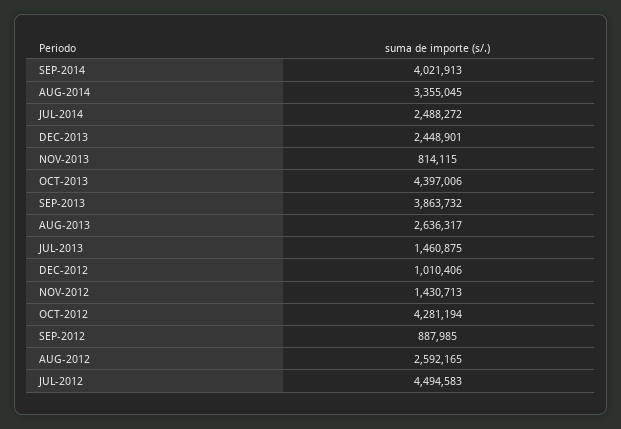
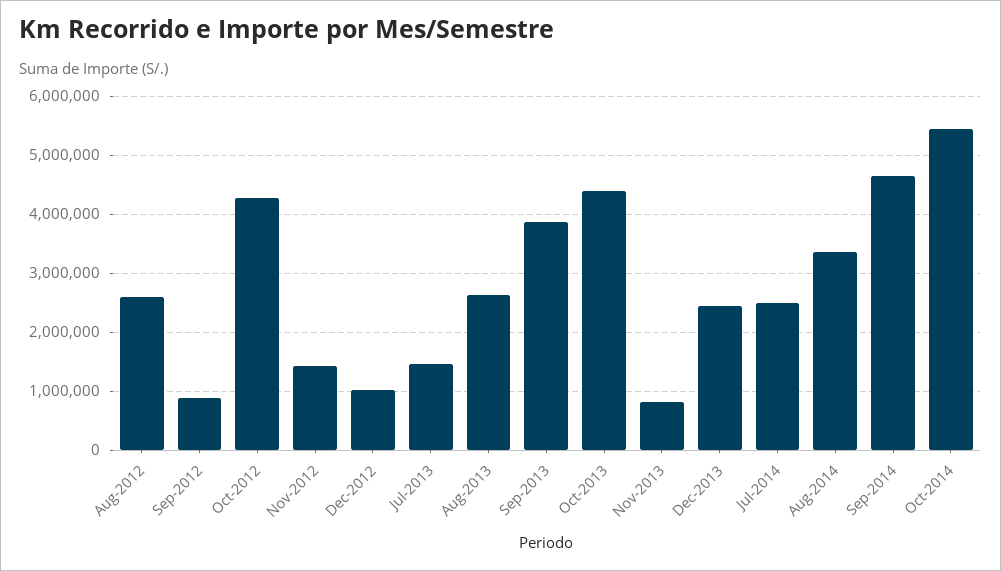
SEP-2014: 4021913 -> 4600000
JUL-2012: 4494583 -> none
Oct-2014: none -> 5400000

